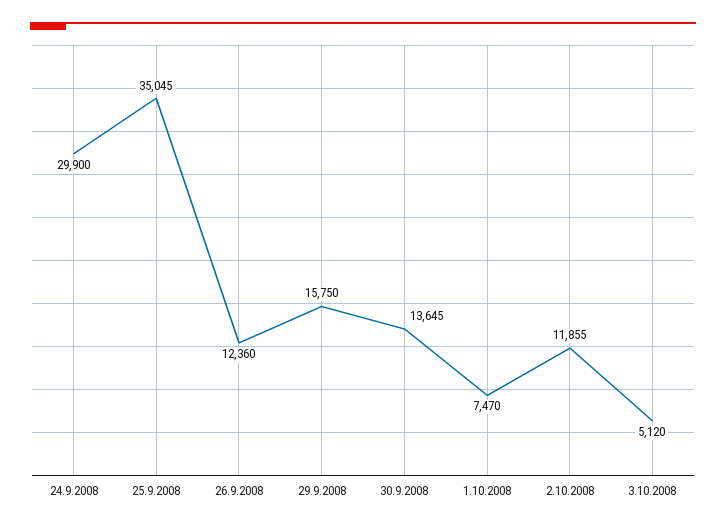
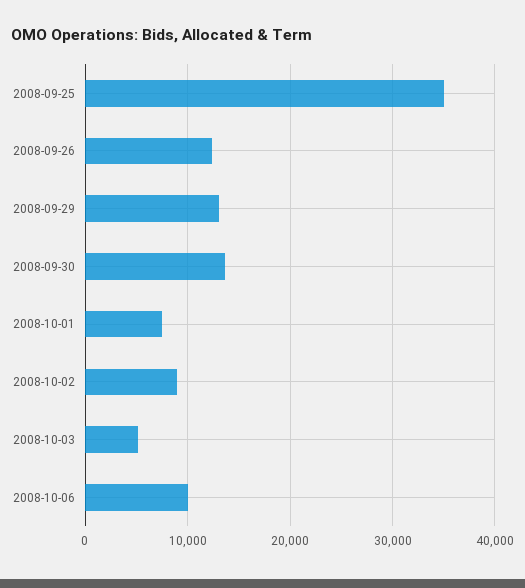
24.9.2008: 29900 -> none
29.9.2008: 15750 -> 13000
2.10.2008: 11855 -> 9000
2008-10-06: none -> 10000

